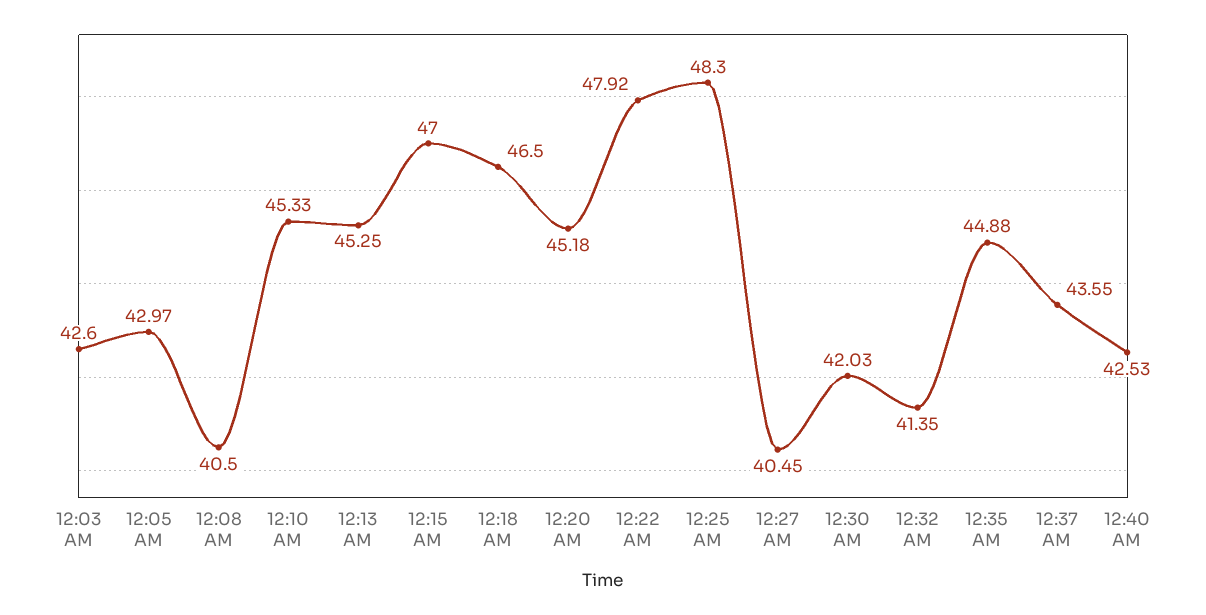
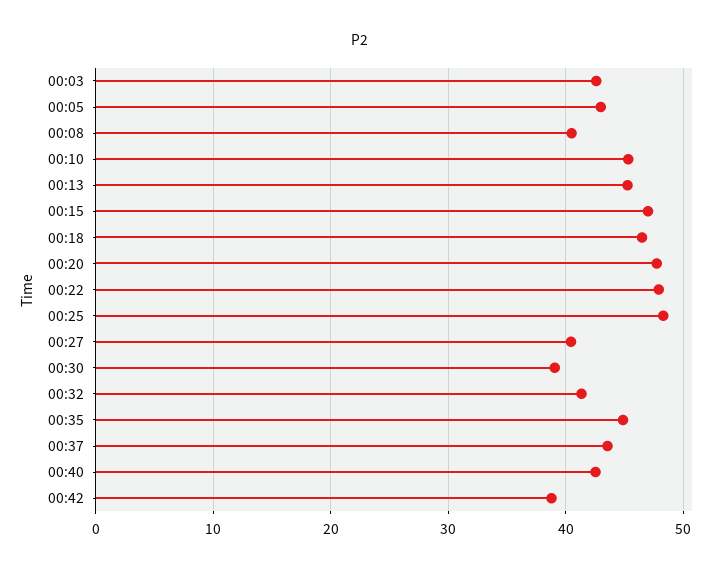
12:20 AM: 45.18 -> 48
12:30 AM: 42.03 -> 39
00:42: none -> 39

